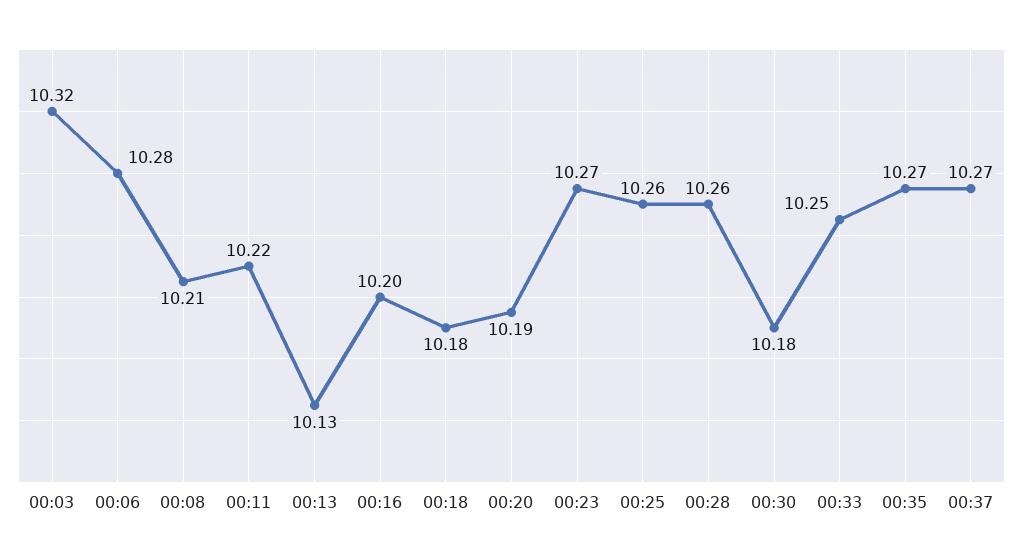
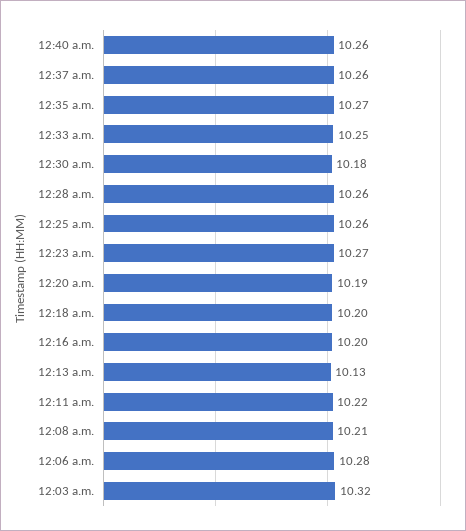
00:18: 10.18 -> 10.2
00:37: 10.27 -> 10.26
12:40 a.m.: none -> 10.26

